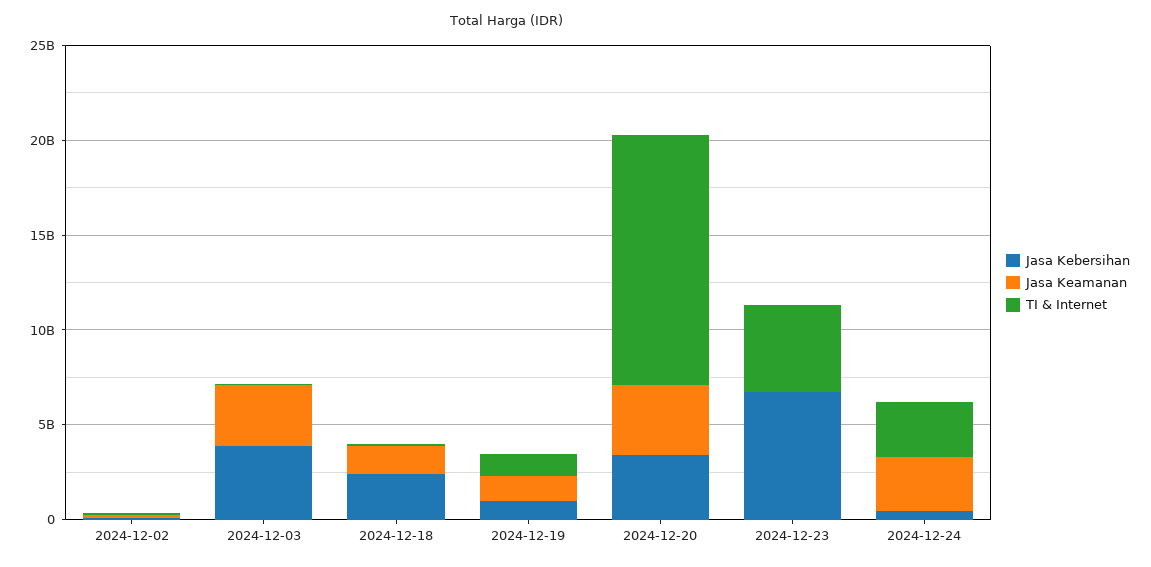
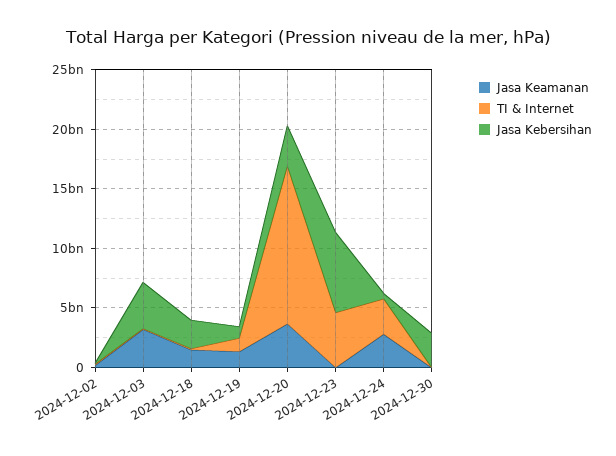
Jasa Keamanan, 2024-12-30: none -> 0
TI & Internet, 2024-12-30: none -> 0
Jasa Kebersihan, 2024-12-30: none -> 3000000000

